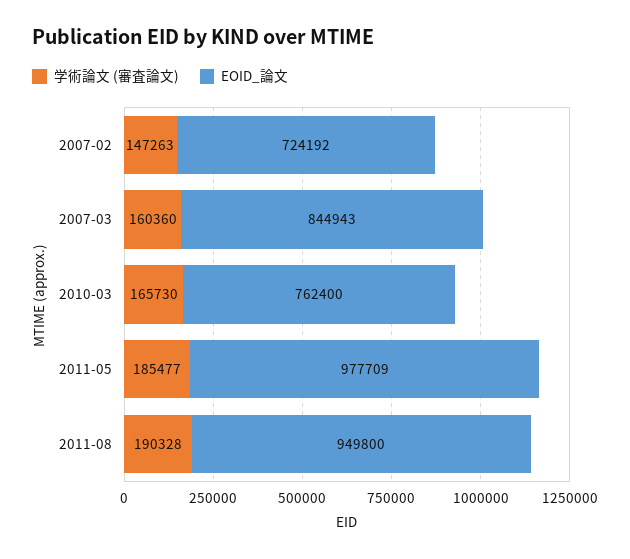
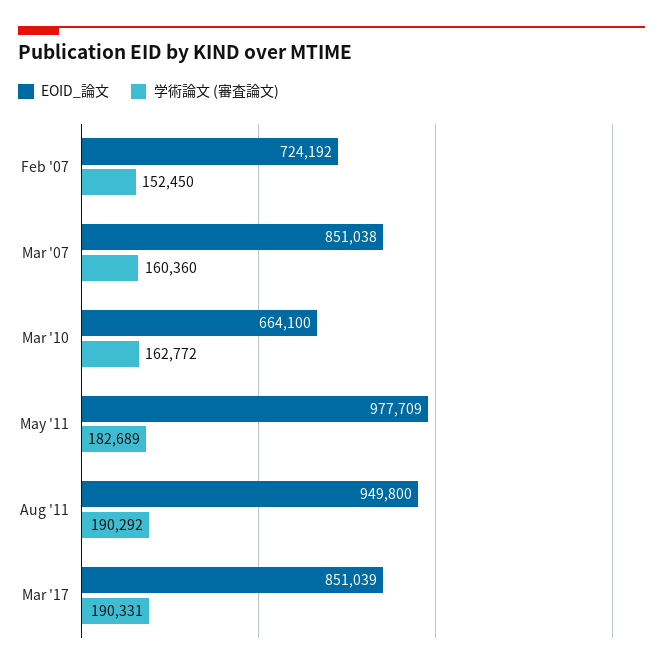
学術論文 (審査論文), 2007-02: 147263 -> 152450
EOID_論文, 2007-03: 844943 -> 851038
学術論文 (審査論文), 2010-03: 165730 -> 162772
EOID_論文, 2010-03: 762400 -> 664100
学術論文 (審査論文), 2011-05: 185477 -> 182689
学術論文 (審査論文), 2011-08: 190328 -> 190292
EOID_論文, Mar '17: none -> 851039
学術論文 (審査論文), Mar '17: none -> 190331

